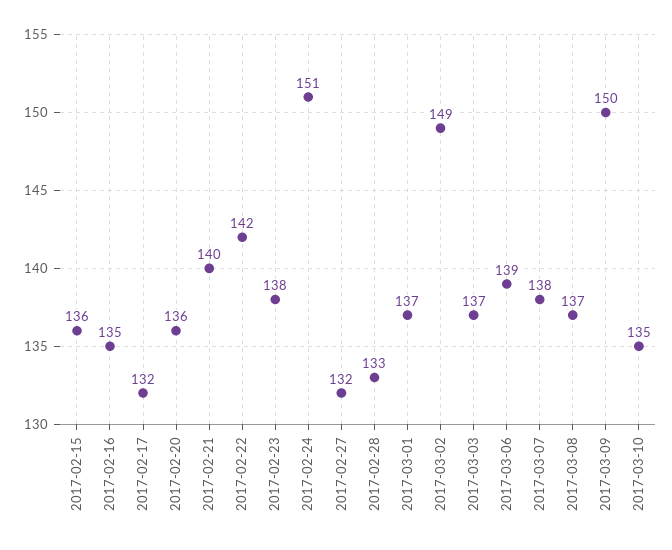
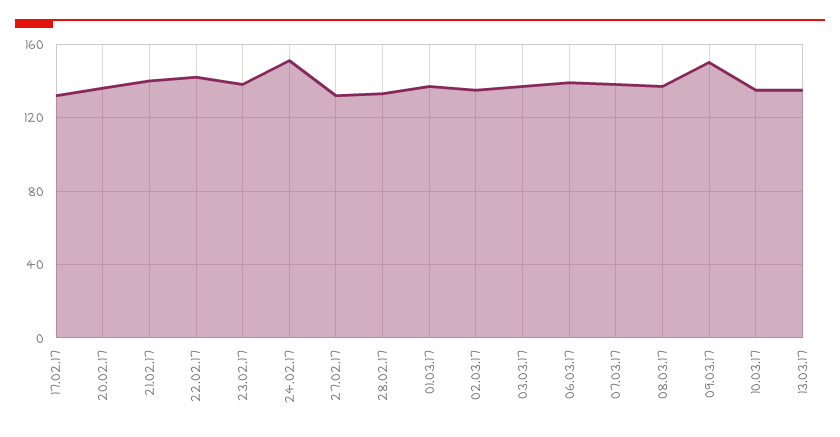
2017-02-15: 136 -> none
2017-02-16: 135 -> none
2017-03-02: 149 -> 135
13.03.17: none -> 135

